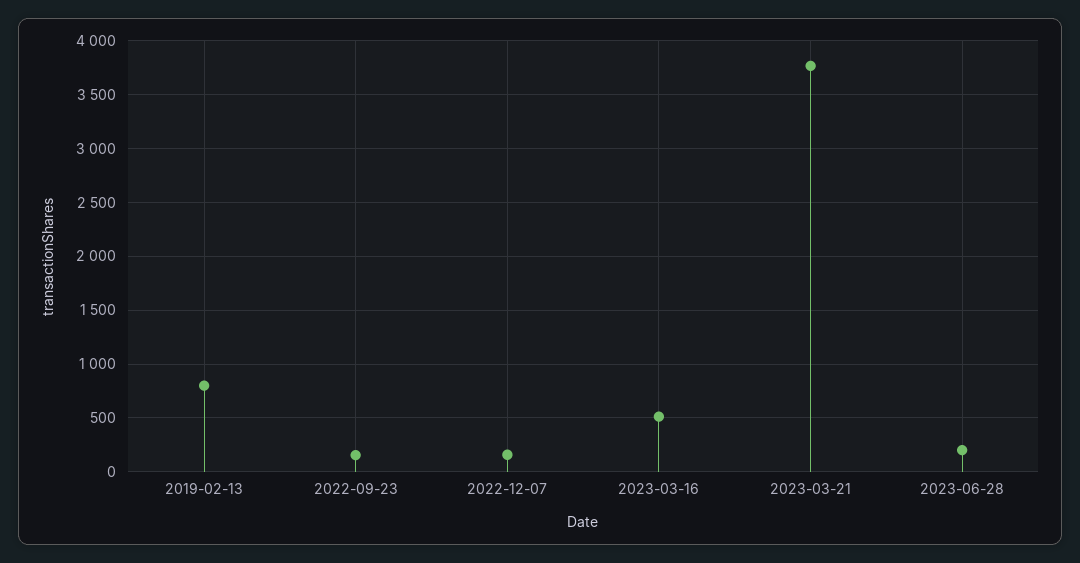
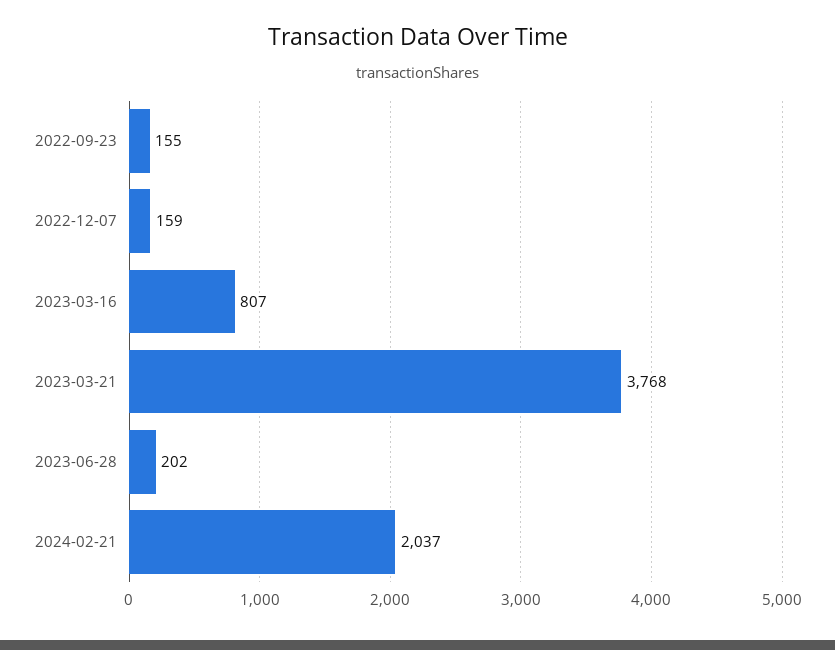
2019-02-13: 800 -> none
2023-03-16: 500 -> 807
2024-02-21: none -> 2037

